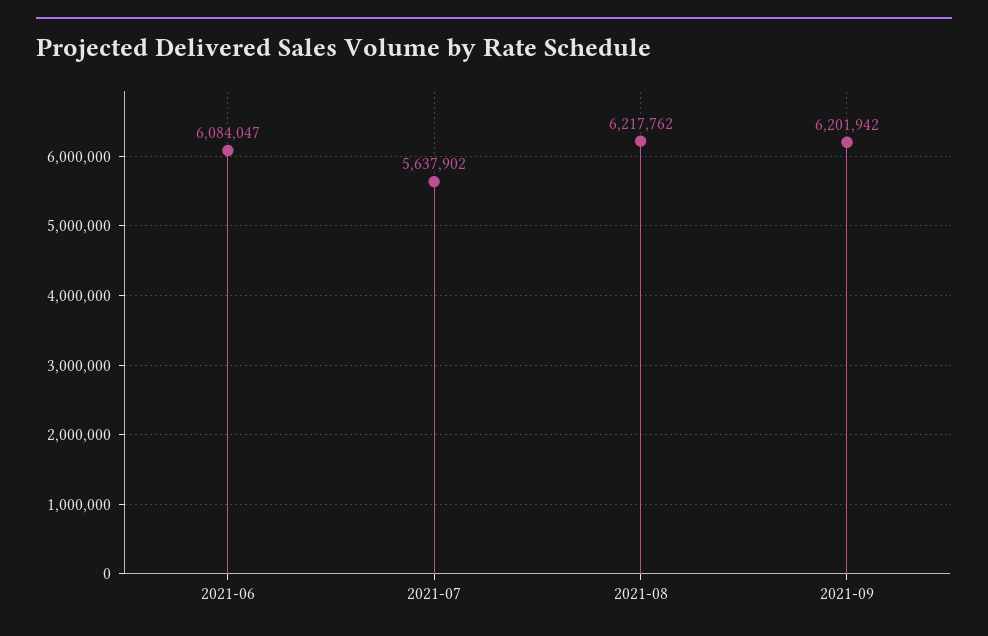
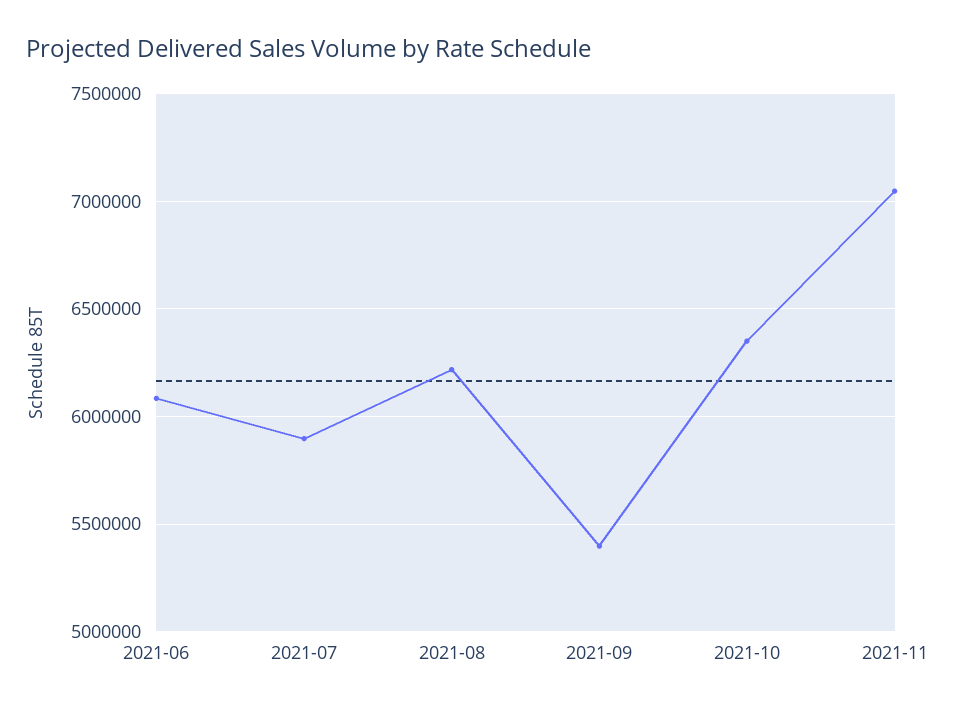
2021-07: 5637902 -> 5900000
2021-09: 6201942 -> 5400000
2021-10: none -> 6350000
2021-11: none -> 7050000

